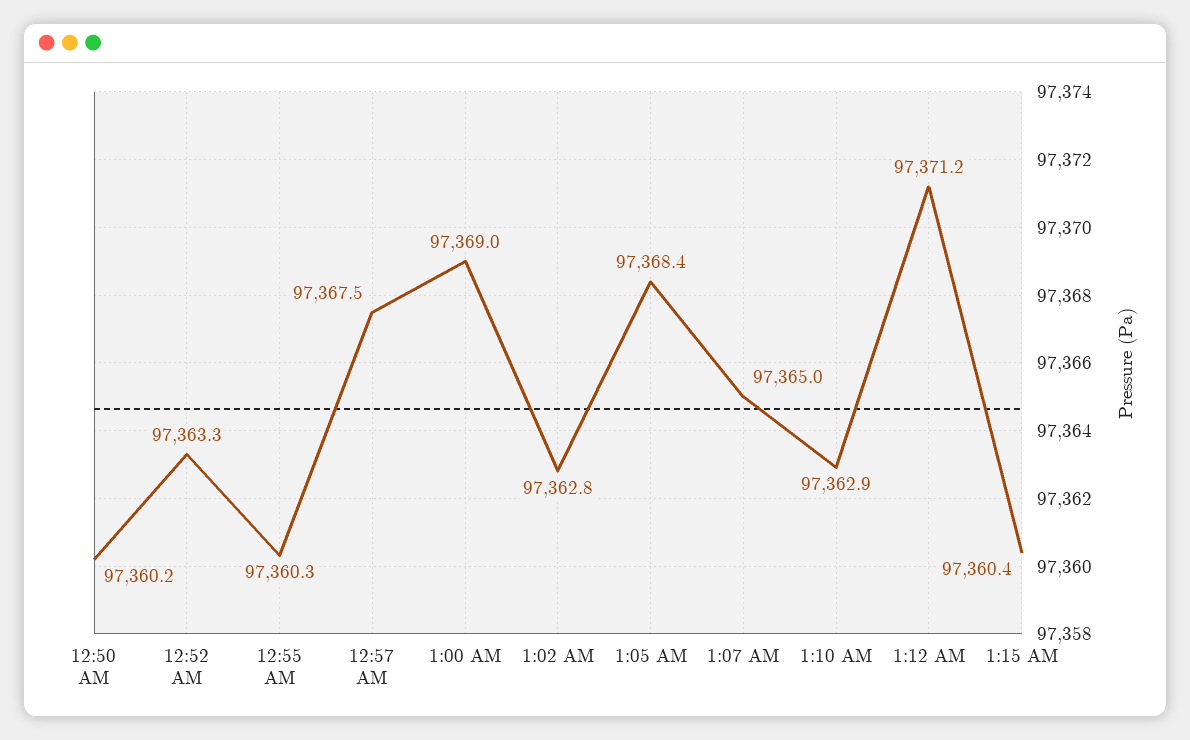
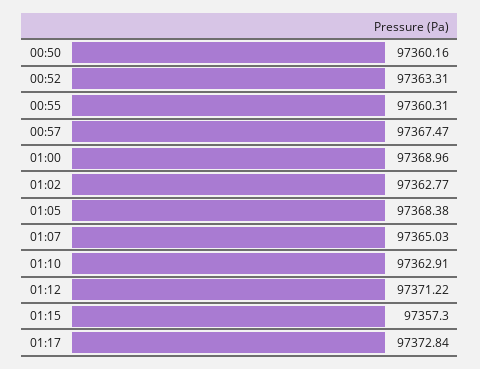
1:15 AM: 97360.4 -> 97357.3
01:17: none -> 97372.84

